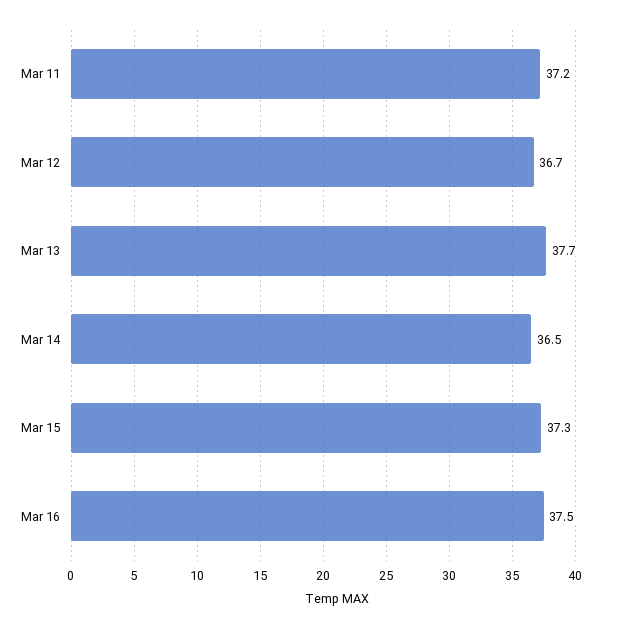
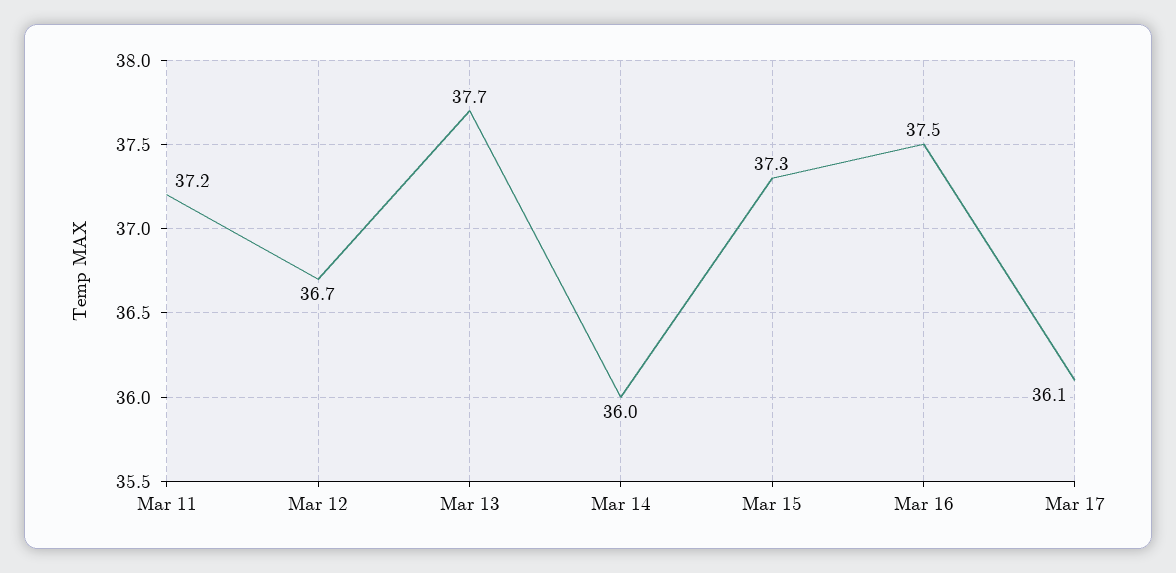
Mar 14: 36.5 -> 36
Mar 17: none -> 36.1

